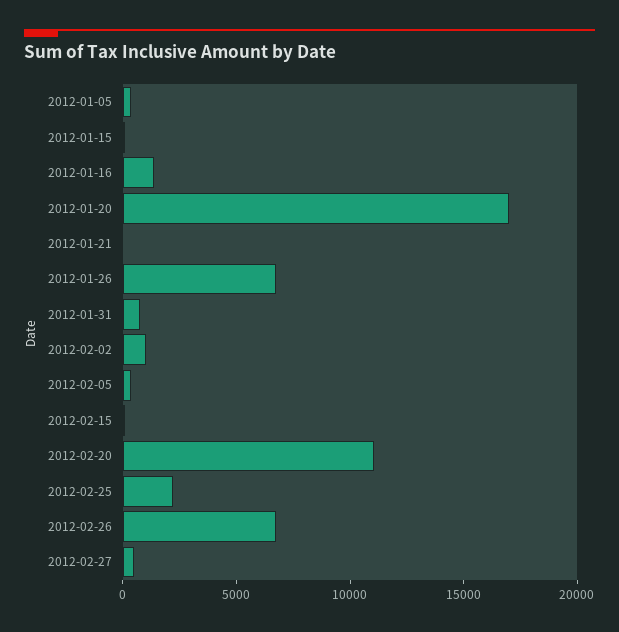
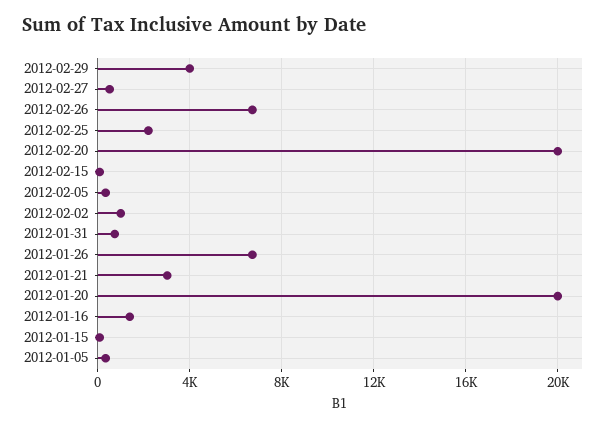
2012-01-20: 17000 -> 20000
2012-01-21: 0 -> 3000
2012-02-20: 11000 -> 20000
2012-02-29: none -> 4000

